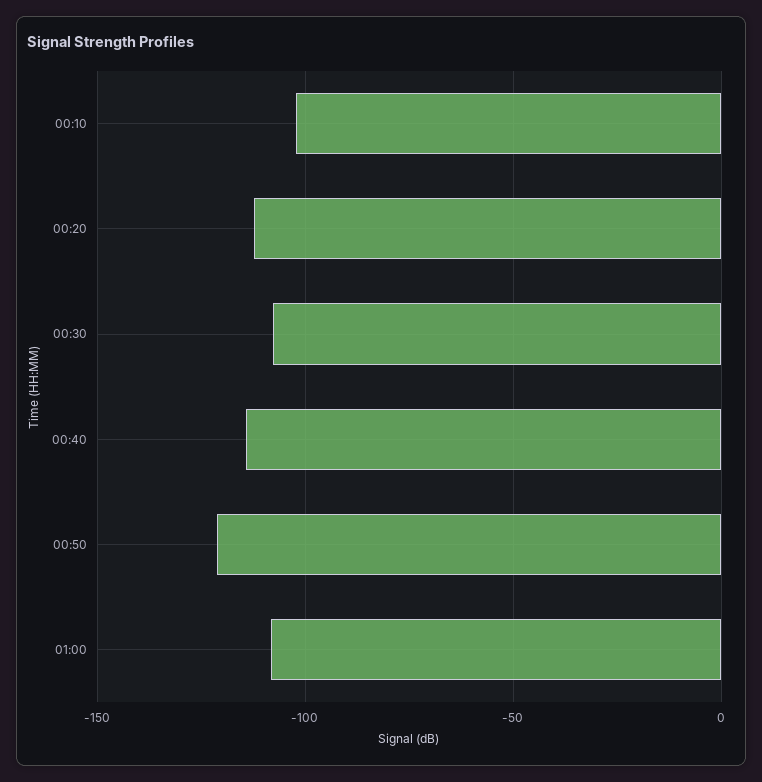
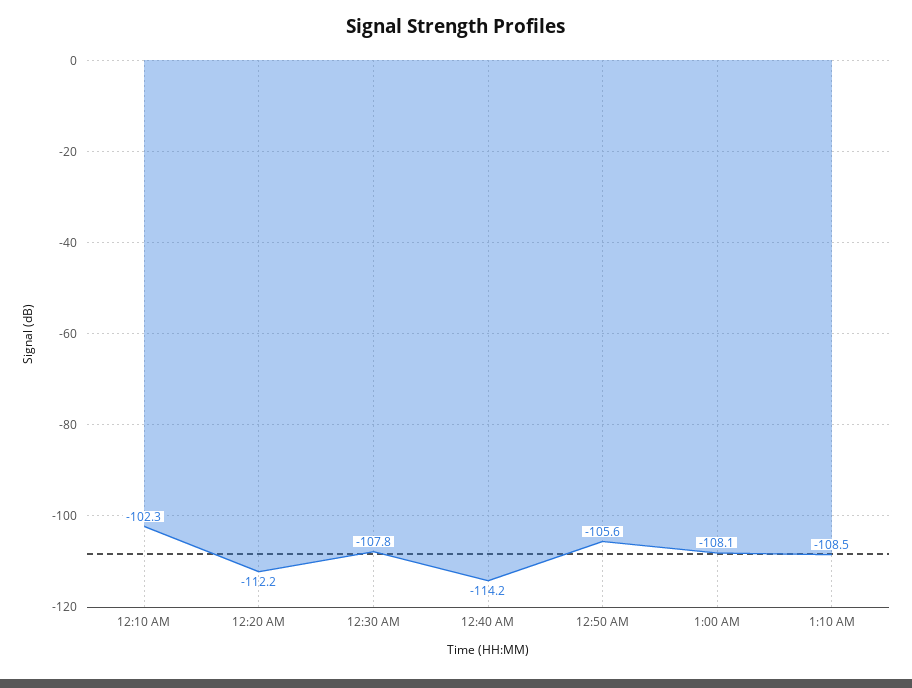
00:50: -120 -> -105.6
1:10 AM: none -> -108.5

